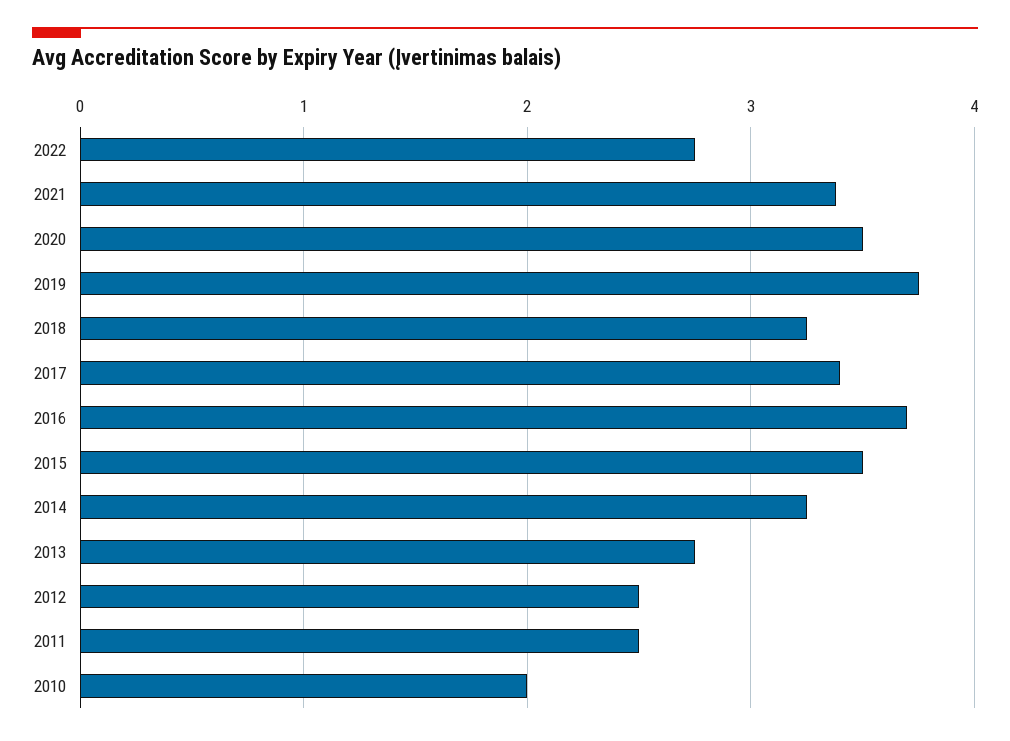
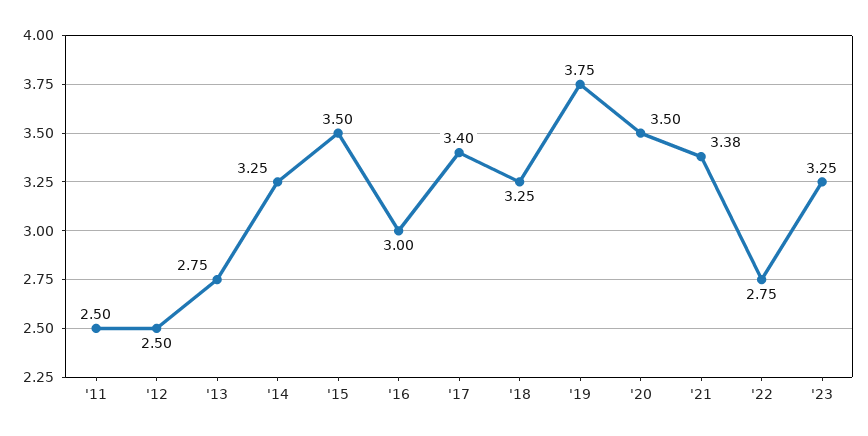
2016: 3.7 -> 3
2010: 2 -> none
'23: none -> 3.25

